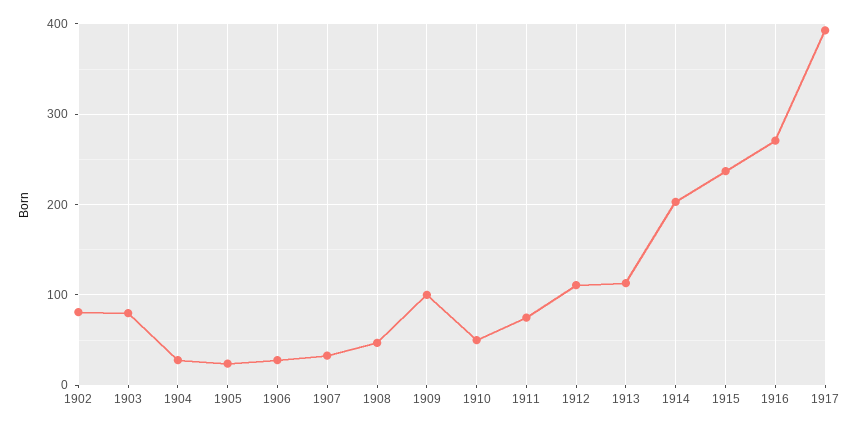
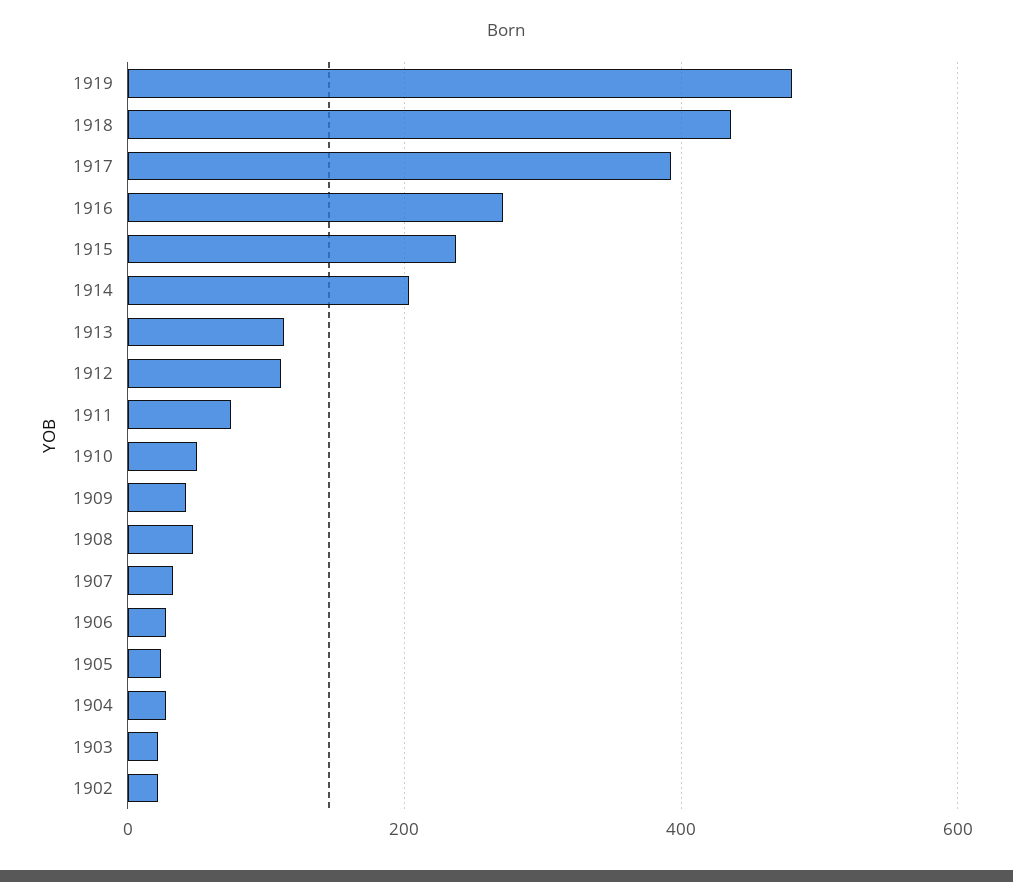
1902: 80 -> 20
1903: 80 -> 20
1909: 100 -> 40
1919: none -> 480
1918: none -> 440

